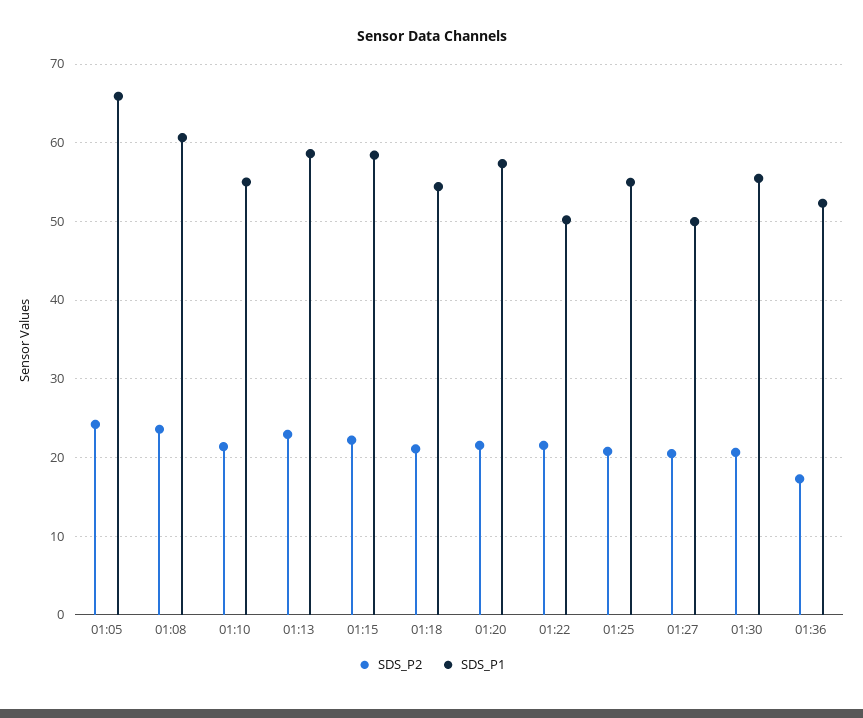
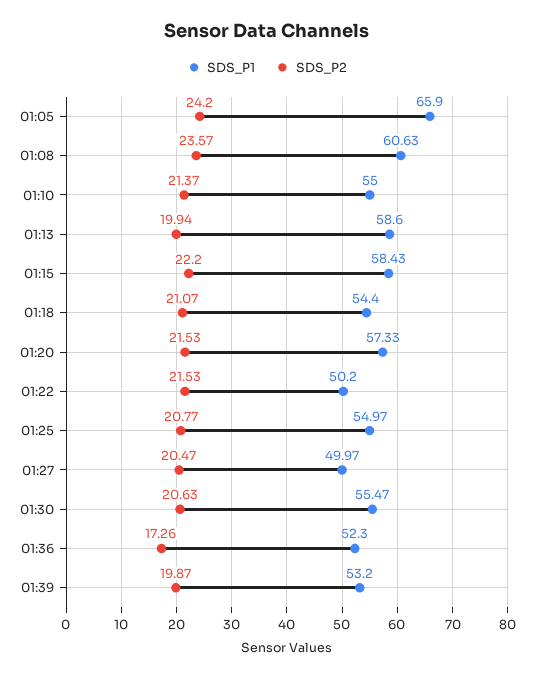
SDS_P2, 01:13: 23 -> 19.94
SDS_P1, 01:39: none -> 53.2
SDS_P2, 01:39: none -> 19.87

